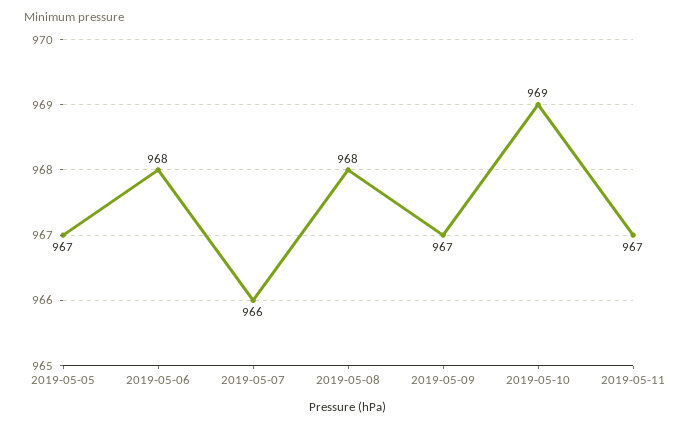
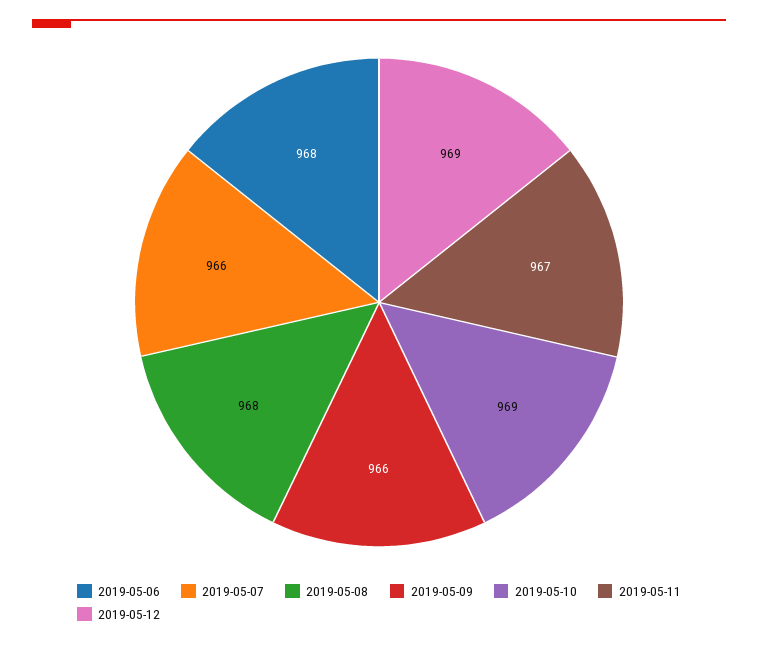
2019-05-05: 967 -> none
2019-05-09: 967 -> 966
2019-05-12: none -> 969

